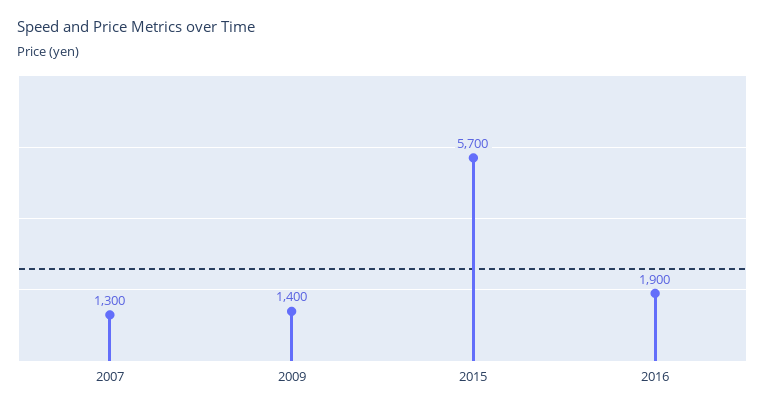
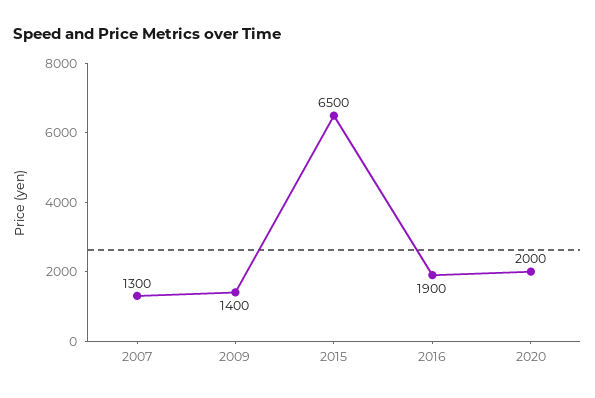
2015: 5700 -> 6500
2020: none -> 2000

